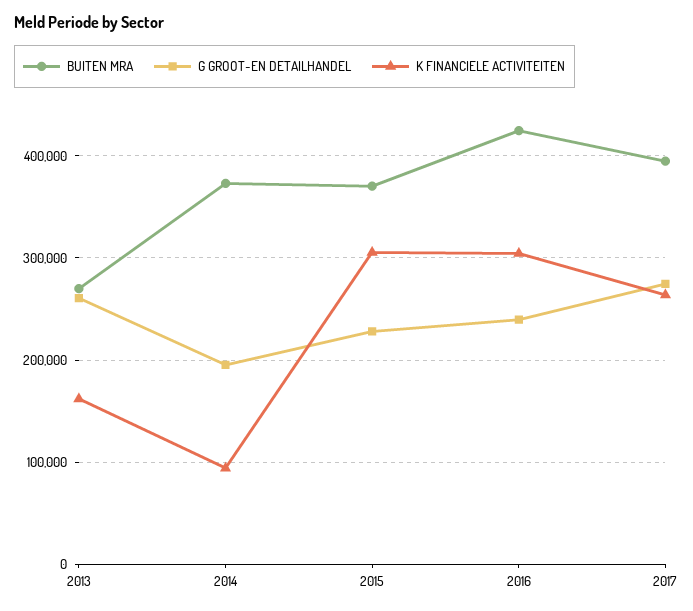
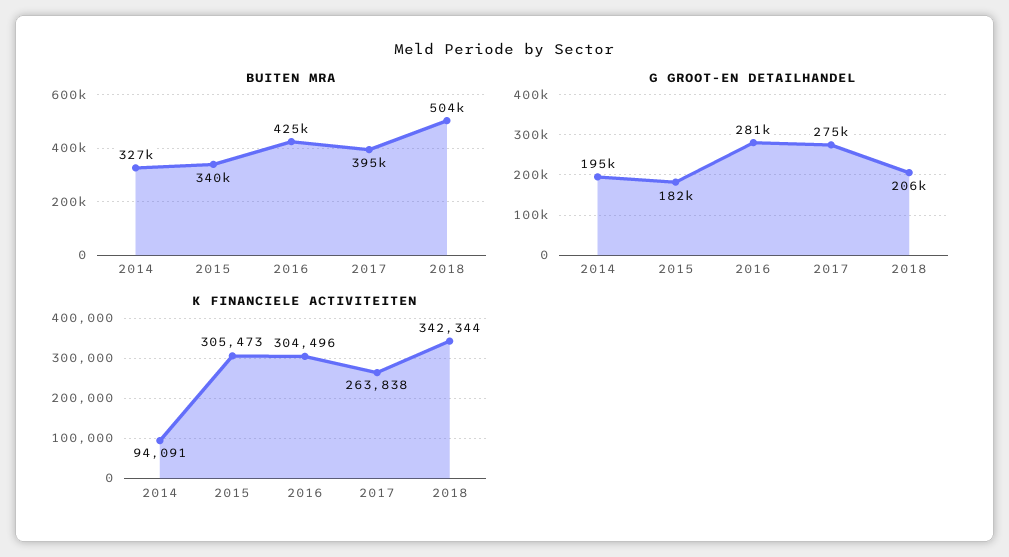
BUITEN MRA, 2013: 270000 -> none
G GROOT-EN DETAILHANDEL, 2013: 260000 -> none
K FINANCIELE ACTIVITEITEN, 2013: 160000 -> none
BUITEN MRA, 2014: 370000 -> 327000
BUITEN MRA, 2015: 370000 -> 340000
G GROOT-EN DETAILHANDEL, 2015: 230000 -> 182000
G GROOT-EN DETAILHANDEL, 2016: 240000 -> 281000
BUITEN MRA, 2018: none -> 504000
G GROOT-EN DETAILHANDEL, 2018: none -> 206000
K FINANCIELE ACTIVITEITEN, 2018: none -> 342344

